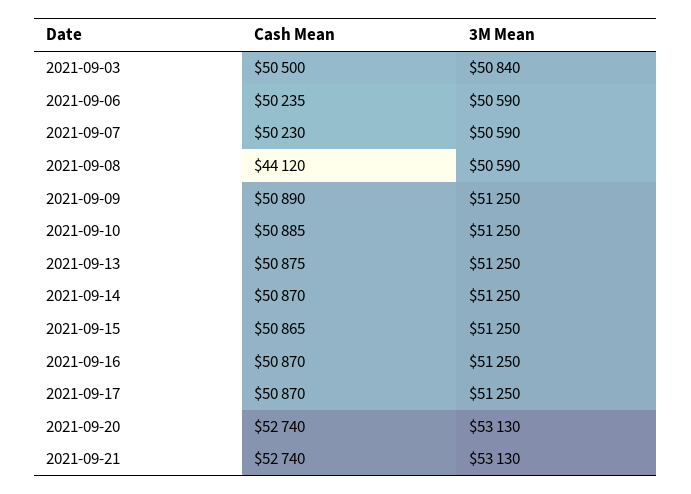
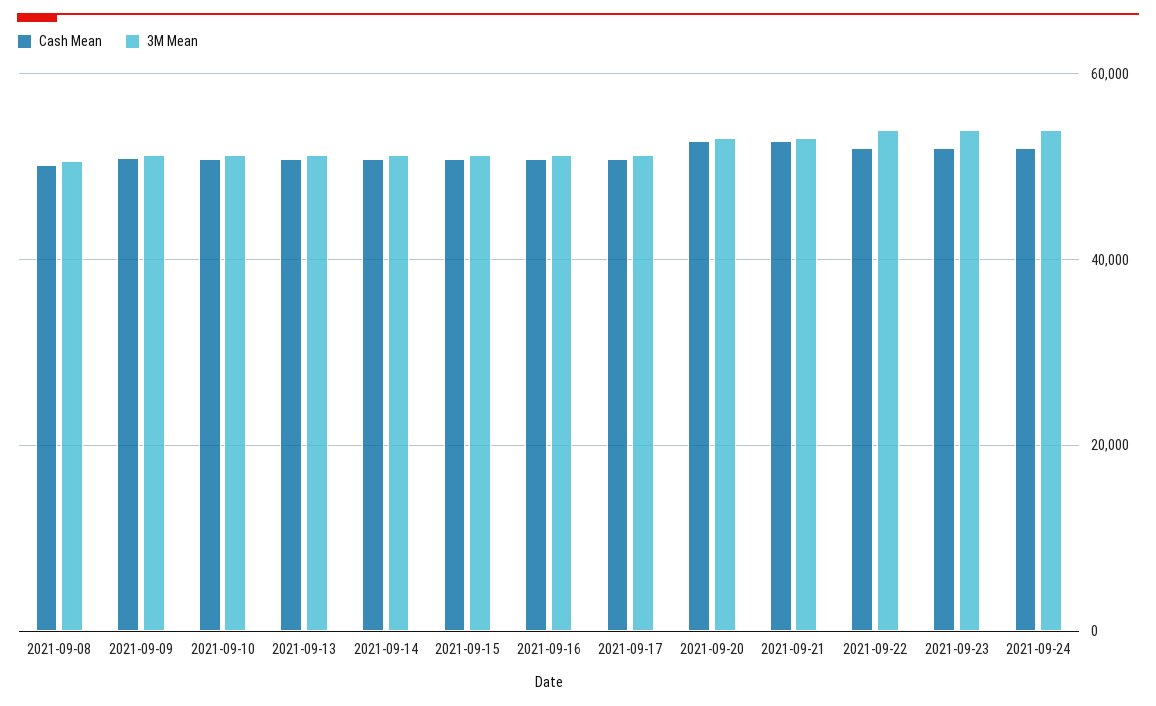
Cash Mean, 2021-09-03: 50500 -> none
3M Mean, 2021-09-03: 50840 -> none
Cash Mean, 2021-09-06: 50235 -> none
3M Mean, 2021-09-06: 50590 -> none
Cash Mean, 2021-09-07: 50230 -> none
3M Mean, 2021-09-07: 50590 -> none
Cash Mean, 2021-09-08: 44120 -> 50000
Cash Mean, 2021-09-22: none -> 52000
3M Mean, 2021-09-22: none -> 54000
Cash Mean, 2021-09-23: none -> 52000
3M Mean, 2021-09-23: none -> 54000
Cash Mean, 2021-09-24: none -> 52000
3M Mean, 2021-09-24: none -> 54000

